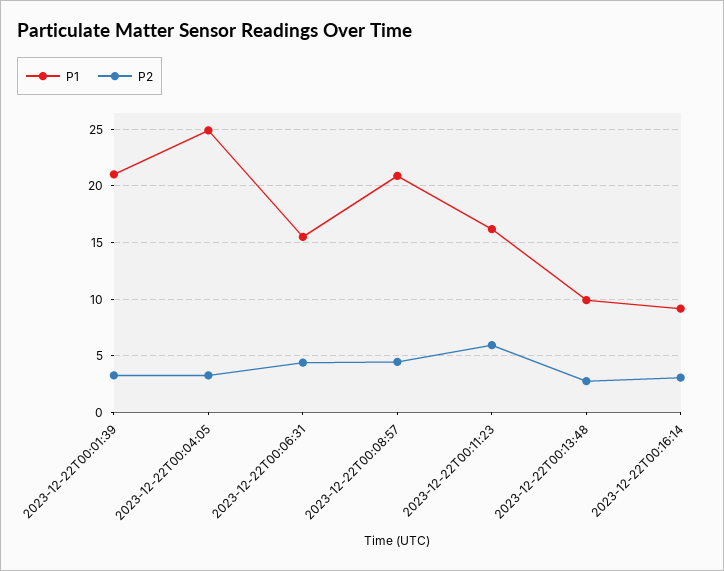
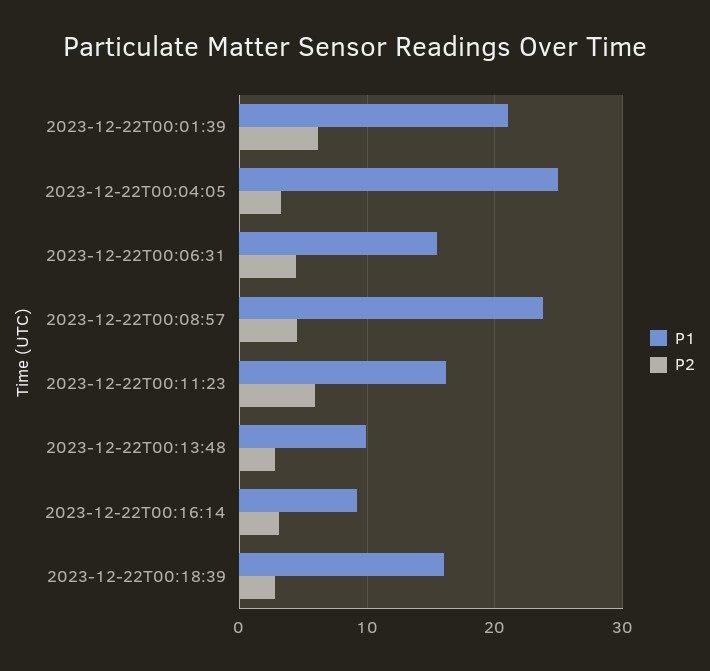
P2, 2023-12-22T00:01:39: 3 -> 6
P1, 2023-12-22T00:08:57: 21 -> 24
P1, 2023-12-22T00:18:39: none -> 16
P2, 2023-12-22T00:18:39: none -> 3

